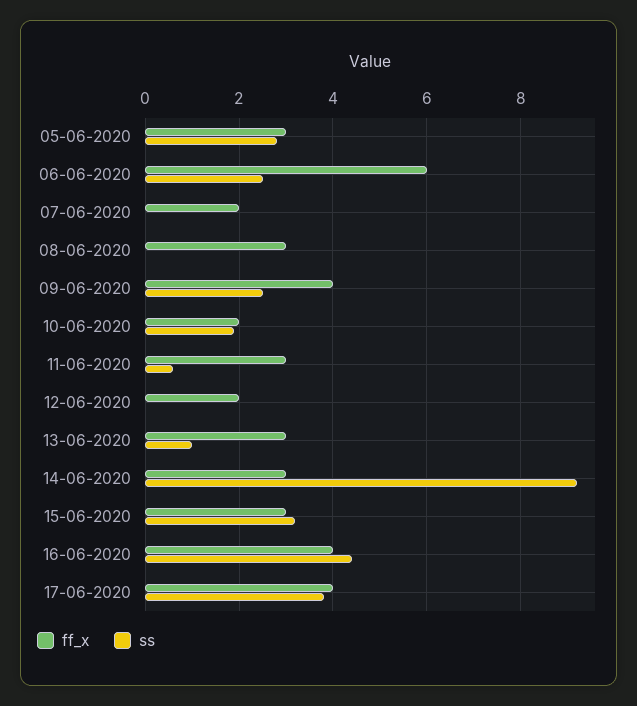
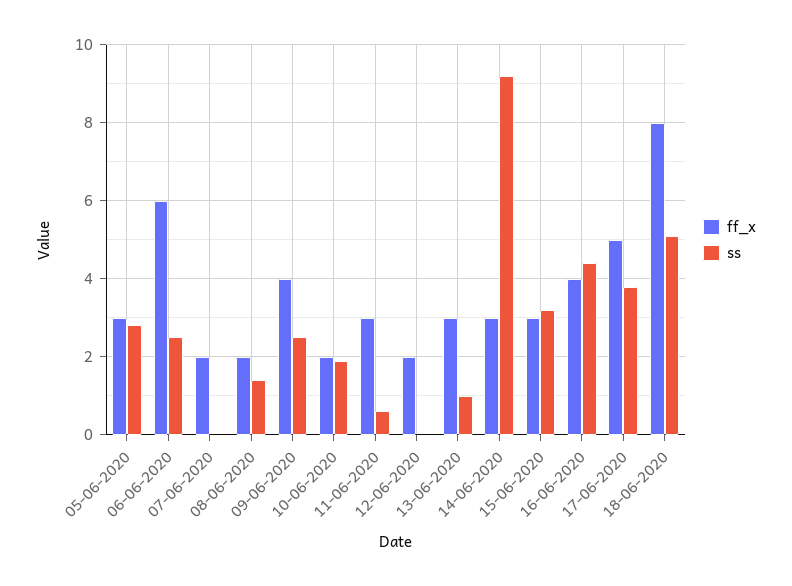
ff_x, 08-06-2020: 3 -> 2
ss, 08-06-2020: 0 -> 1.5
ff_x, 17-06-2020: 4 -> 5
ff_x, 18-06-2020: none -> 8
ss, 18-06-2020: none -> 5

